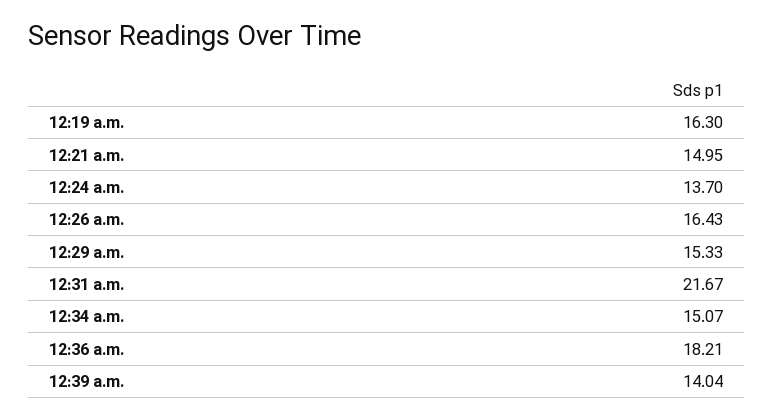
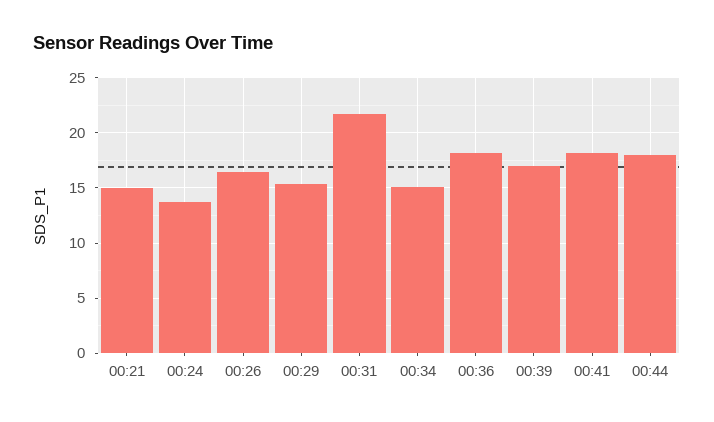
12:19 a.m.: 16.3 -> none
12:39 a.m.: 14.04 -> 17
00:41: none -> 18
00:44: none -> 18

